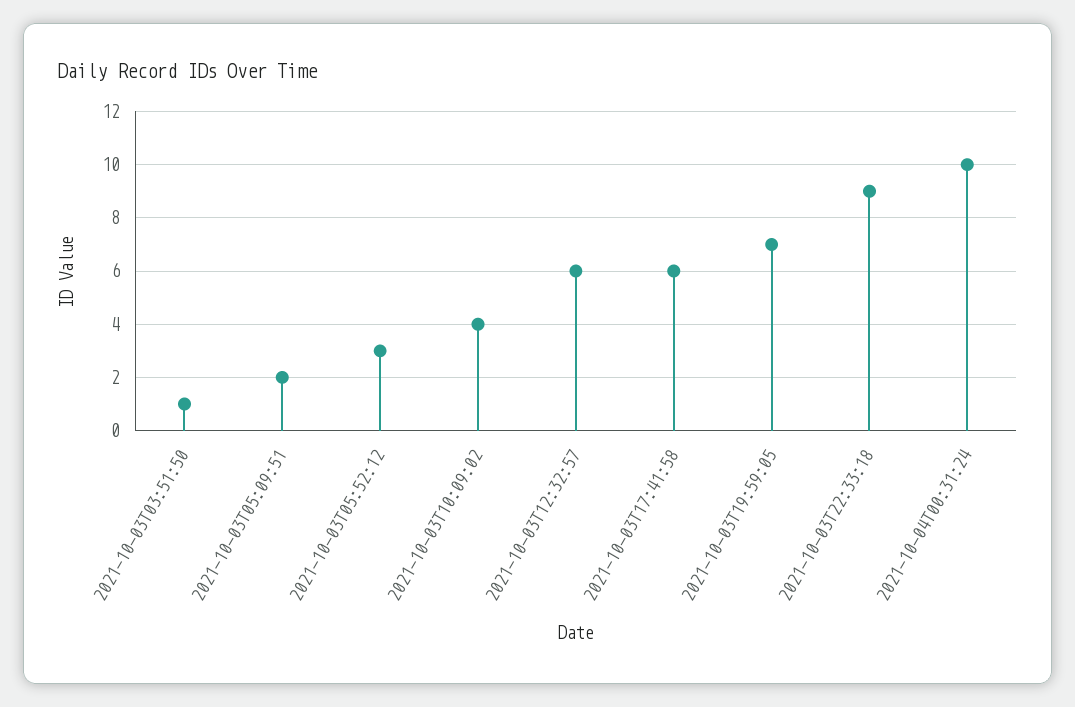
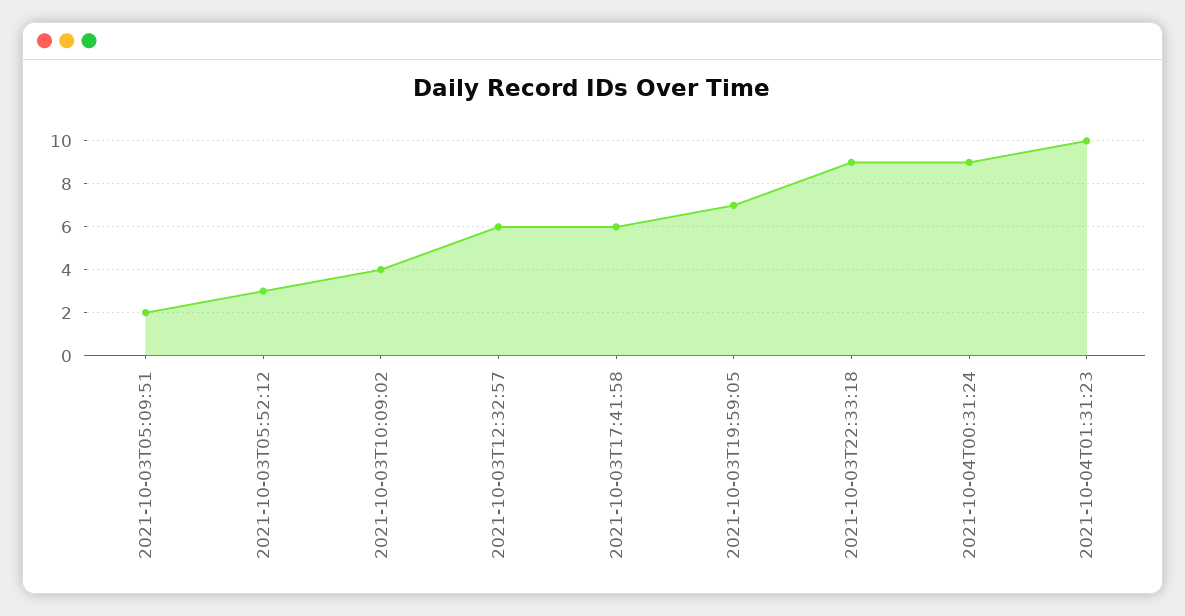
2021-10-03T03:51:50: 1 -> none
2021-10-04T00:31:24: 10 -> 9
2021-10-04T01:31:23: none -> 10

